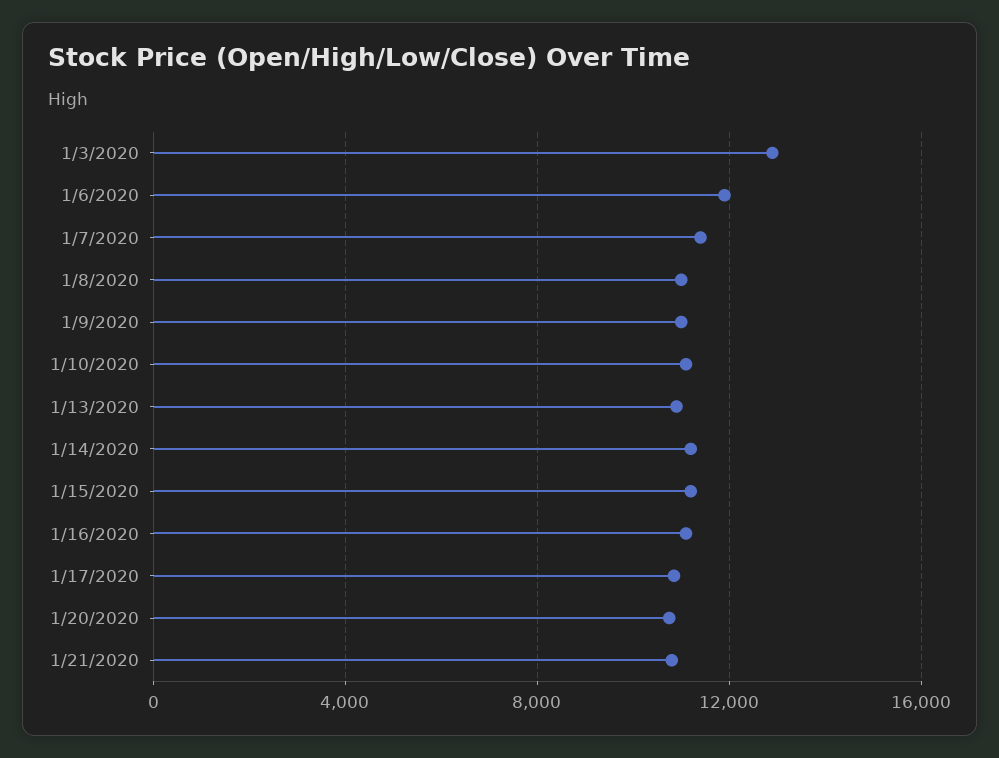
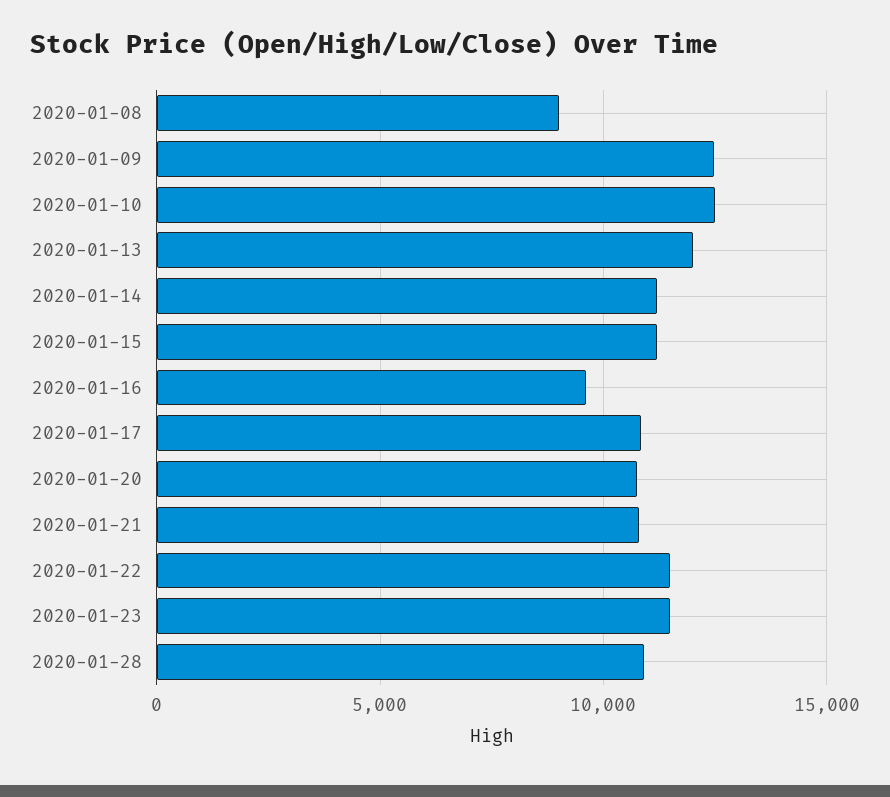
1/3/2020: 13000 -> none
1/6/2020: 12000 -> none
1/7/2020: 11500 -> none
1/8/2020: 11000 -> 9000
1/9/2020: 11000 -> 12500
1/10/2020: 11000 -> 12500
1/13/2020: 11000 -> 12000
1/16/2020: 11000 -> 9500
2020-01-22: none -> 11500
2020-01-23: none -> 11500
2020-01-28: none -> 11000

